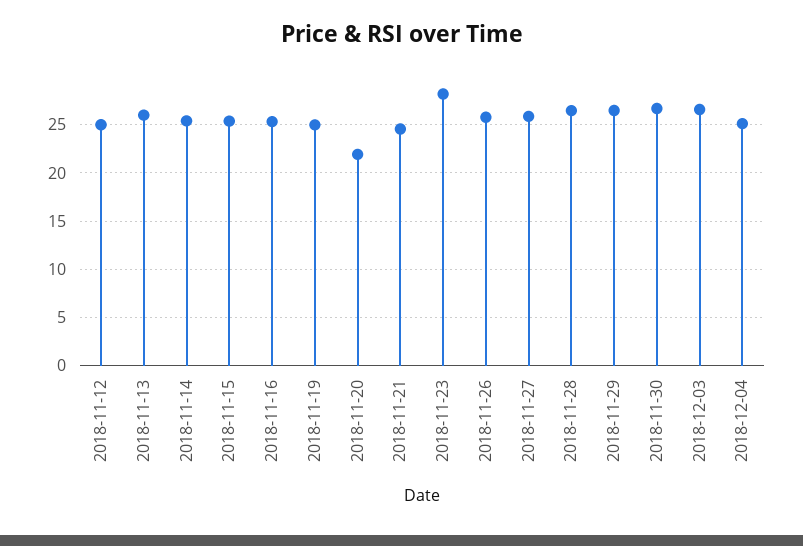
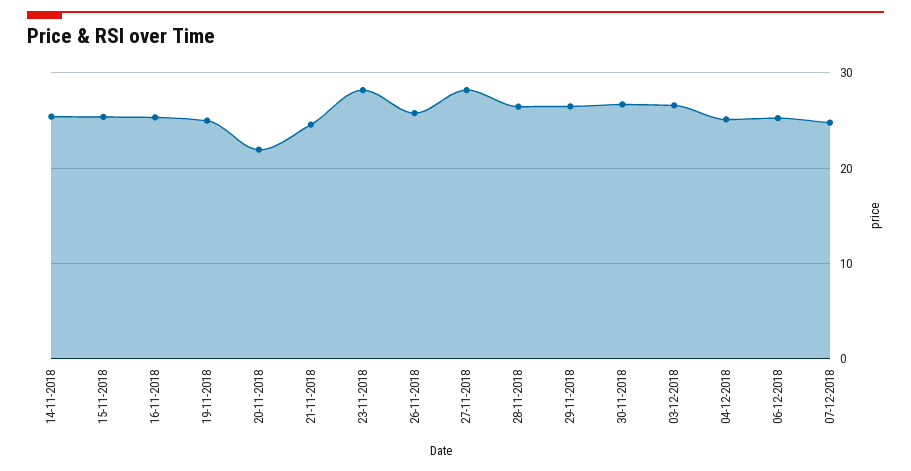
2018-11-12: 25 -> none
2018-11-13: 26 -> none
2018-11-27: 26 -> 28
06-12-2018: none -> 25
07-12-2018: none -> 25

